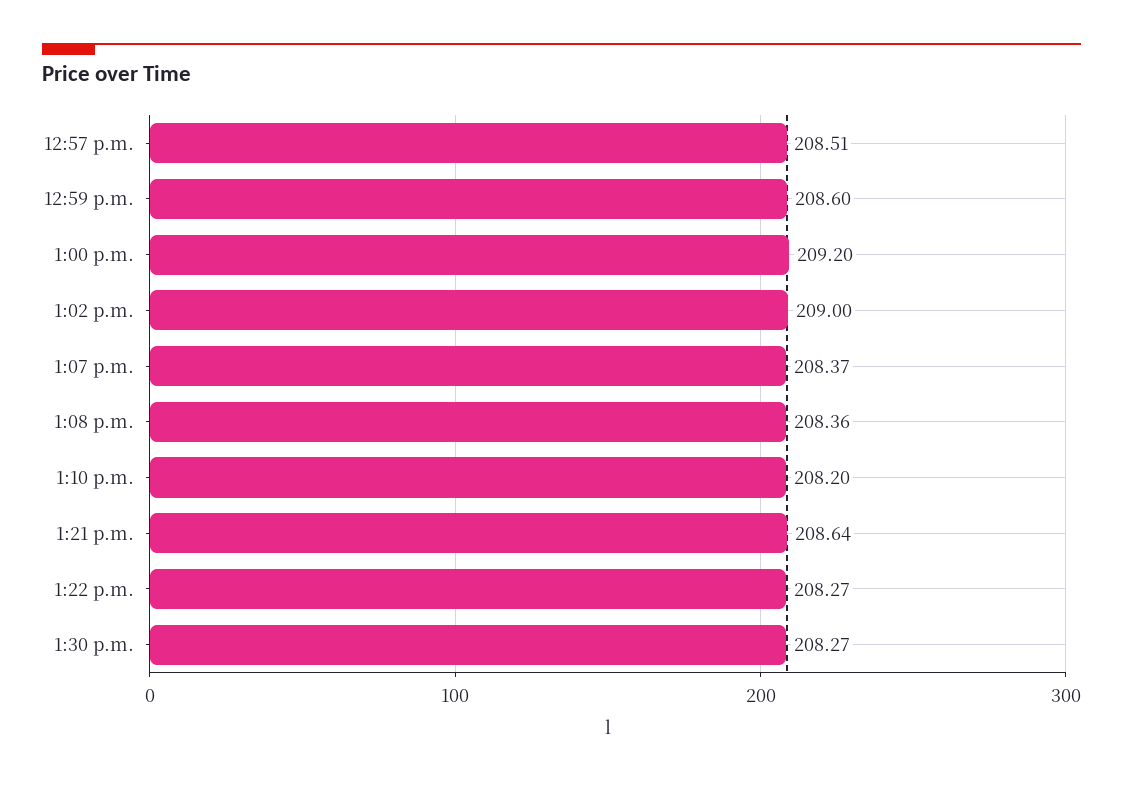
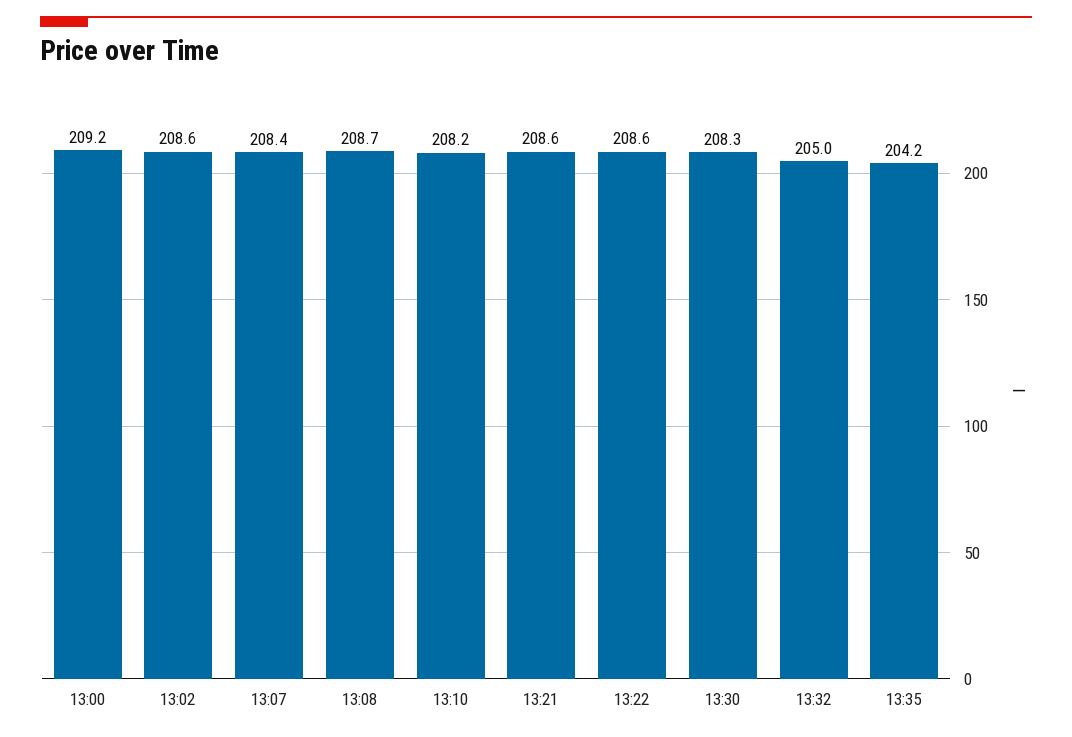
12:57 p.m.: 208.51 -> none
12:59 p.m.: 208.6 -> none
1:02 p.m.: 209 -> 208.6
1:08 p.m.: 208.36 -> 208.7
1:22 p.m.: 208.27 -> 208.6
13:32: none -> 205
13:35: none -> 204.2

